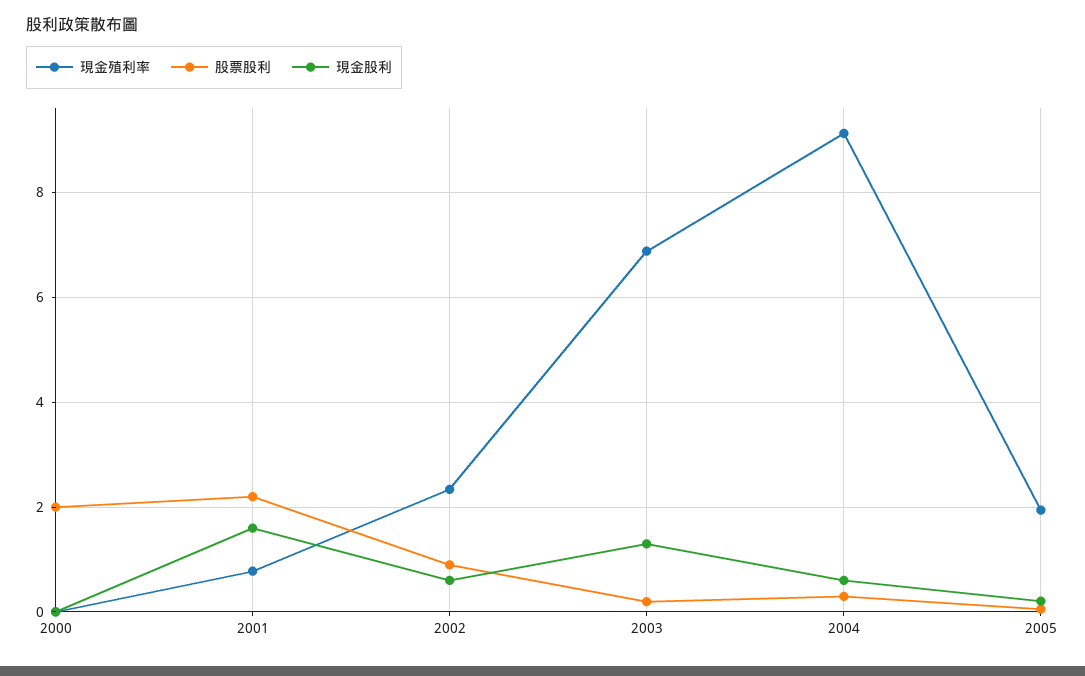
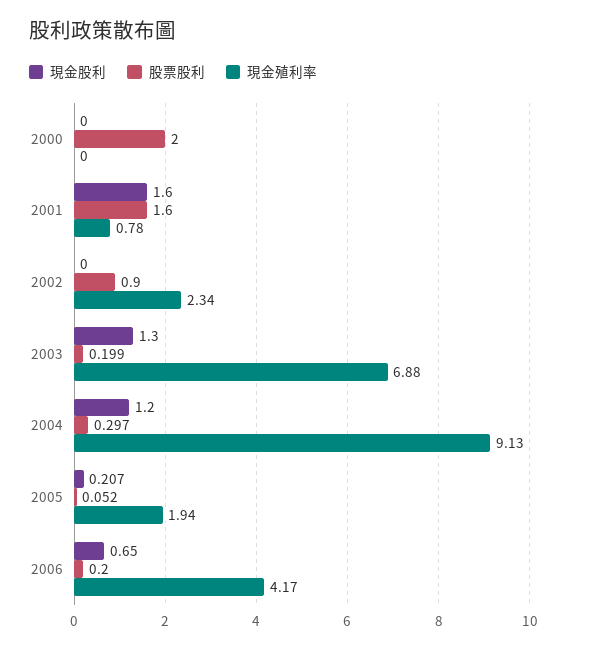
股票股利, 2001: 2.2 -> 1.6
現金股利, 2002: 0.6 -> 0
現金股利, 2004: 0.6 -> 1.2
現金股利, 2006: none -> 0.65
股票股利, 2006: none -> 0.2
現金殖利率, 2006: none -> 4.17

